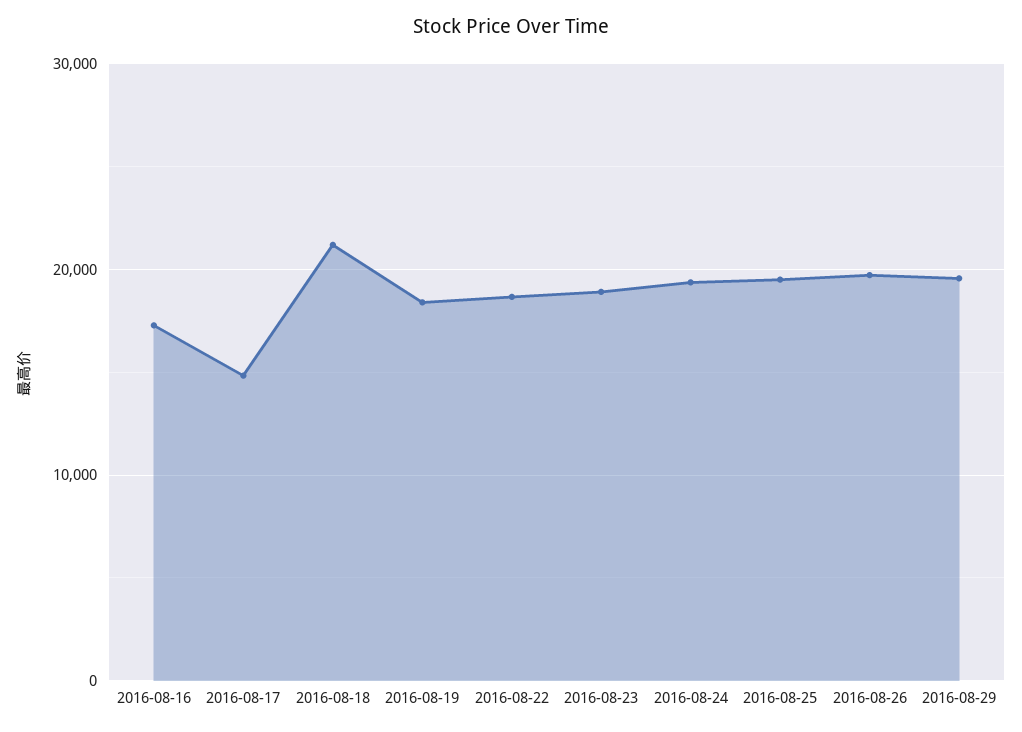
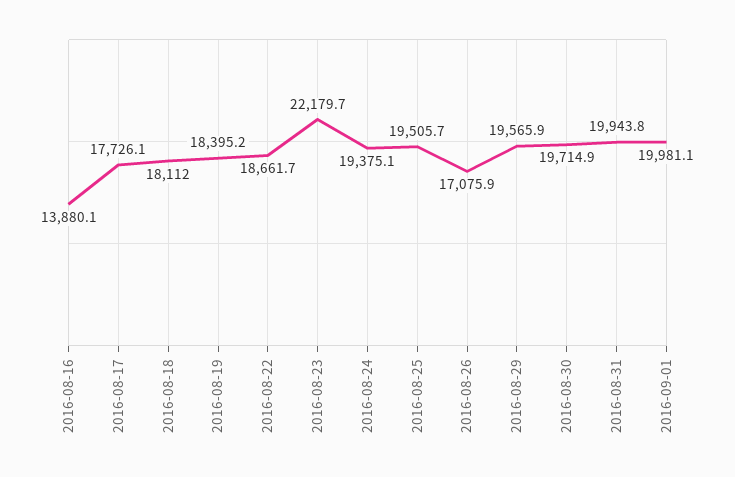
2016-08-16: 17000 -> 13880.1
2016-08-17: 15000 -> 17726.1
2016-08-18: 21000 -> 18112
2016-08-23: 19000 -> 22179.7
2016-08-26: 20000 -> 17075.9
2016-08-30: none -> 19714.9
2016-08-31: none -> 19943.8
2016-09-01: none -> 19981.1

